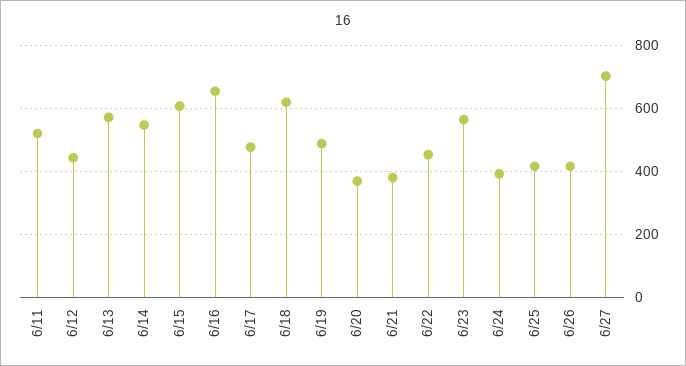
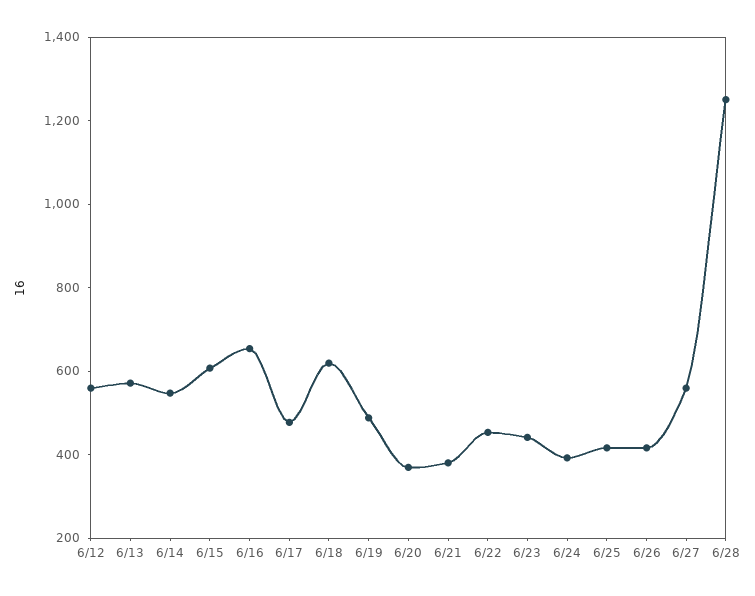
6/11: 520 -> none
6/12: 440 -> 550
6/23: 560 -> 450
6/27: 700 -> 550
6/28: none -> 1250

